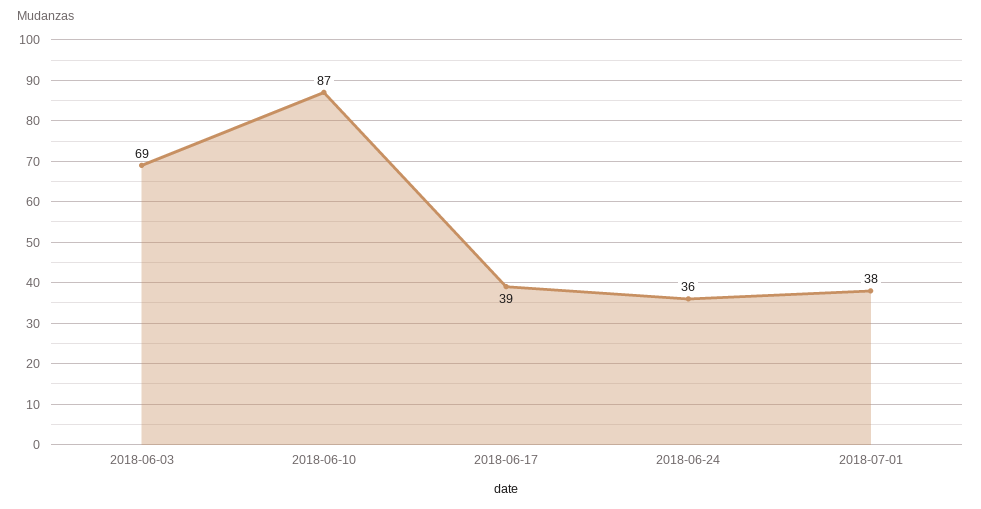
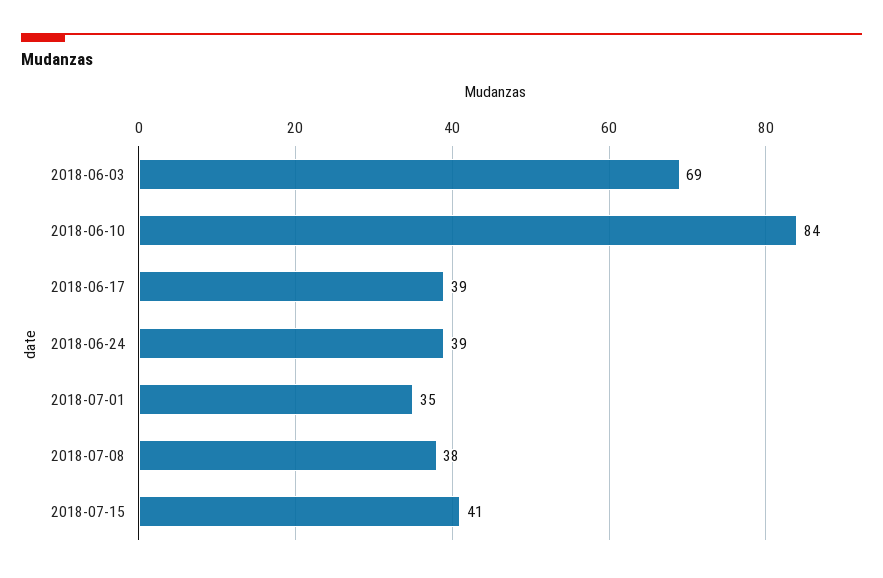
2018-06-10: 87 -> 84
2018-06-24: 36 -> 39
2018-07-01: 38 -> 35
2018-07-08: none -> 38
2018-07-15: none -> 41

